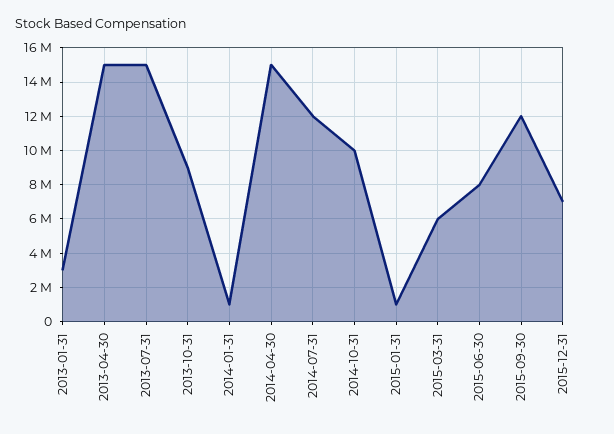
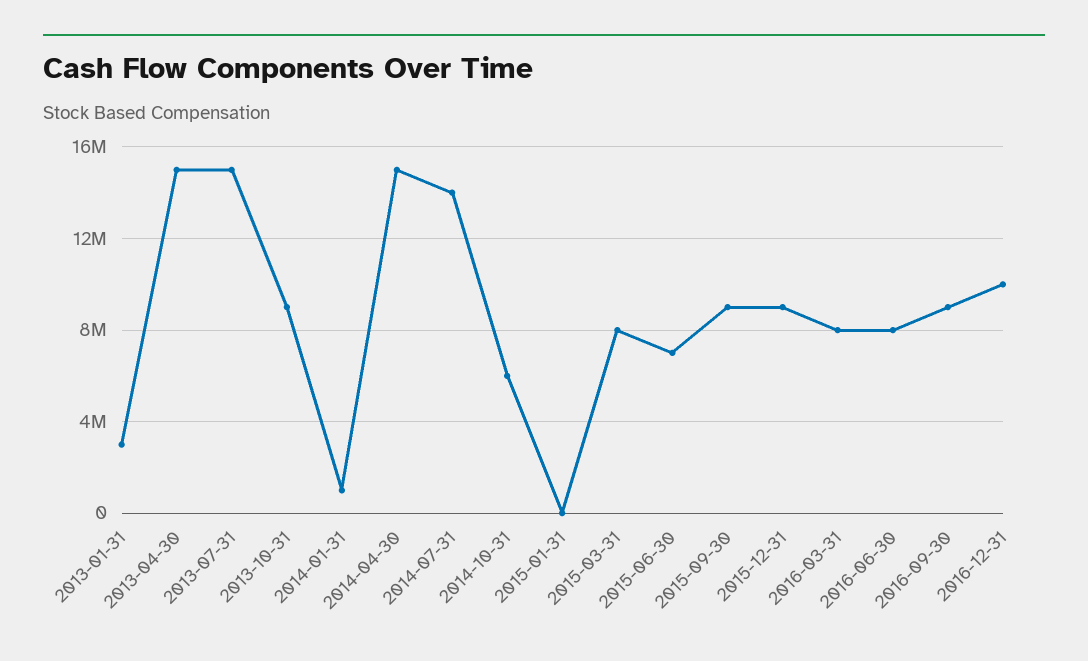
2014-07-31: 12000000 -> 14000000
2014-10-31: 10000000 -> 6000000
2015-01-31: 1000000 -> 0
2015-03-31: 6000000 -> 8000000
2015-06-30: 8000000 -> 7000000
2015-09-30: 12000000 -> 9000000
2015-12-31: 7000000 -> 9000000
2016-03-31: none -> 8000000
2016-06-30: none -> 8000000
2016-09-30: none -> 9000000
2016-12-31: none -> 10000000

